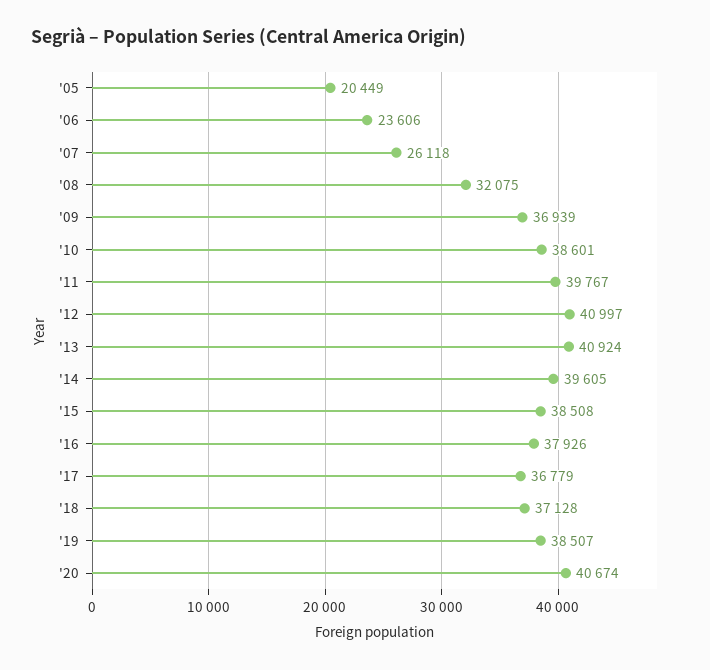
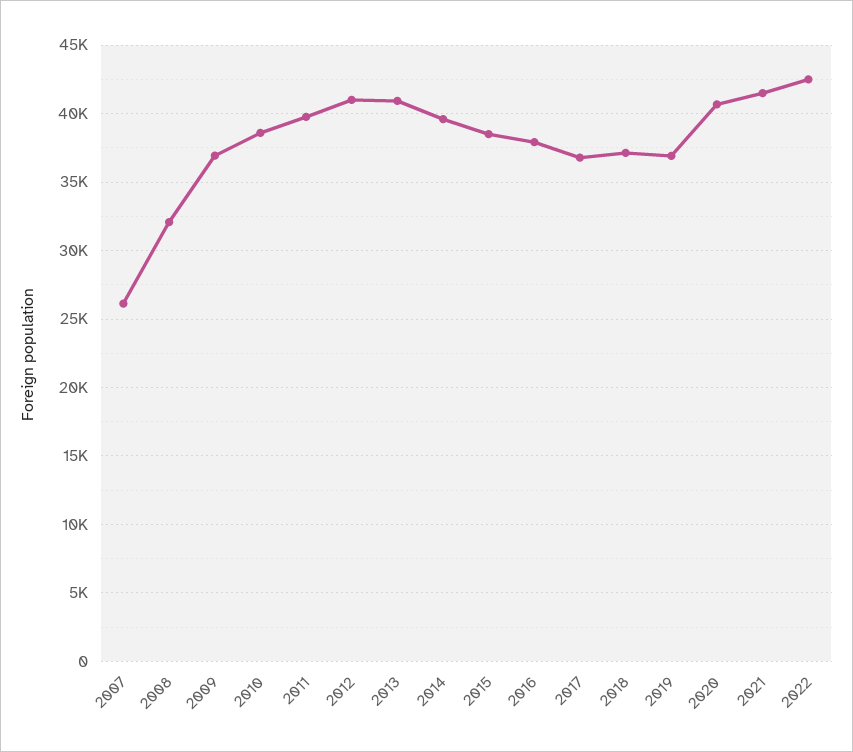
'05: 20449 -> none
'06: 23606 -> none
'19: 38507 -> 37000
2021: none -> 41500
2022: none -> 42500

